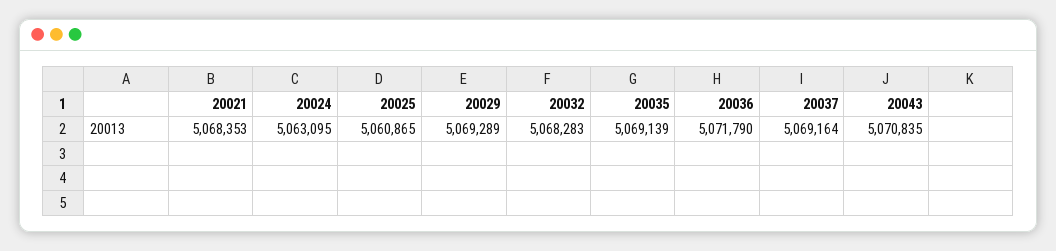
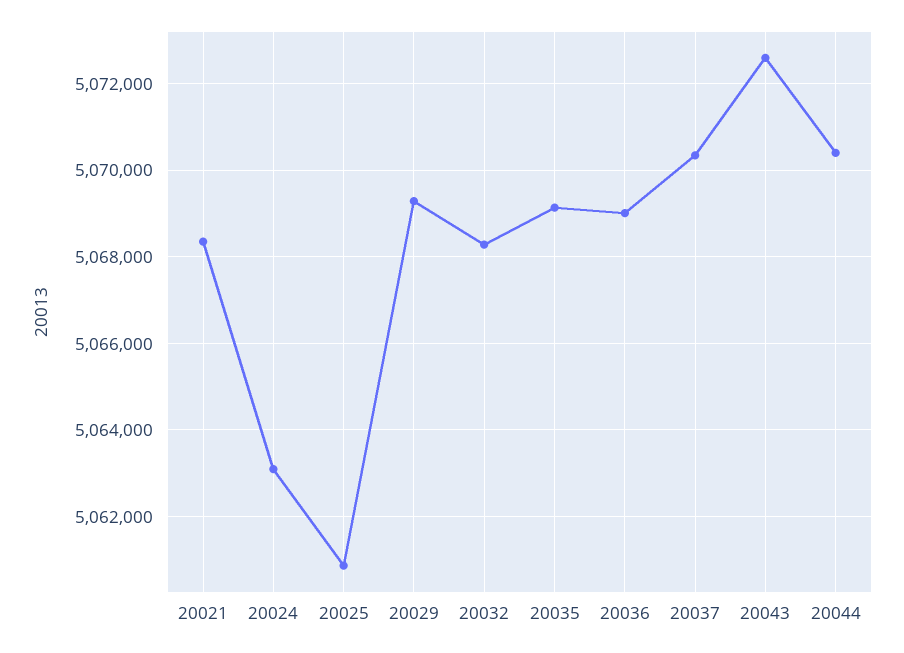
20036: 5071790 -> 5069000
20037: 5069164 -> 5070400
20043: 5070835 -> 5072600
20044: none -> 5070400

